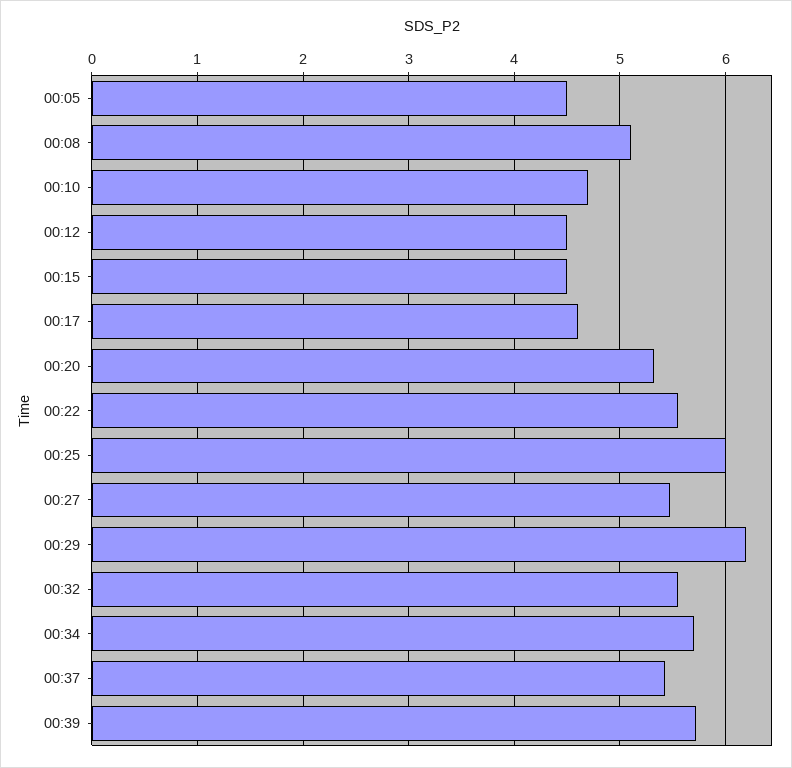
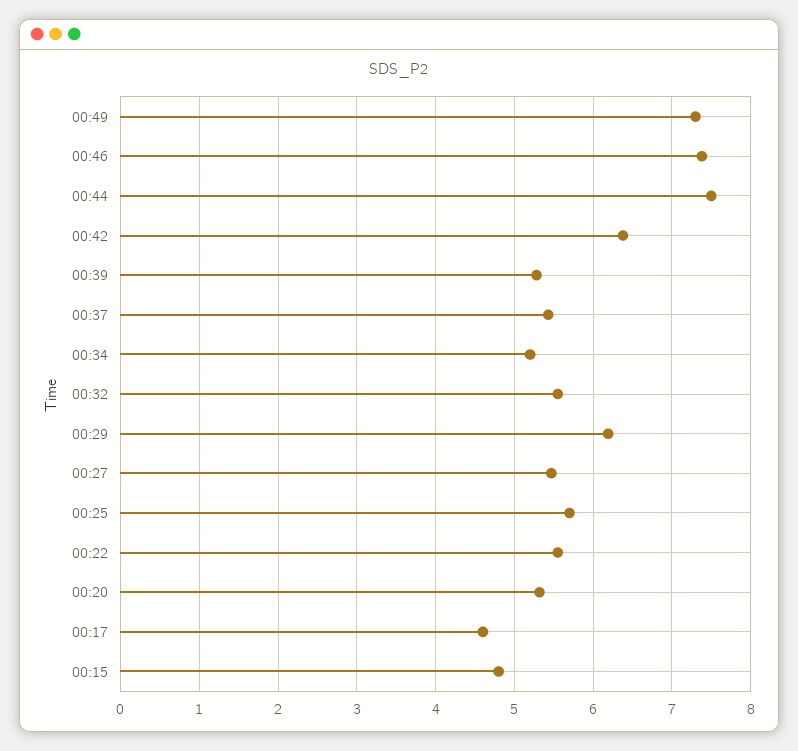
00:05: 4.5 -> none
00:08: 5.1 -> none
00:10: 4.7 -> none
00:12: 4.5 -> none
00:15: 4.5 -> 4.8
00:25: 6 -> 5.7
00:34: 5.7 -> 5.2
00:39: 5.7 -> 5.3
00:49: none -> 7.3
00:46: none -> 7.4
00:44: none -> 7.5
00:42: none -> 6.4

